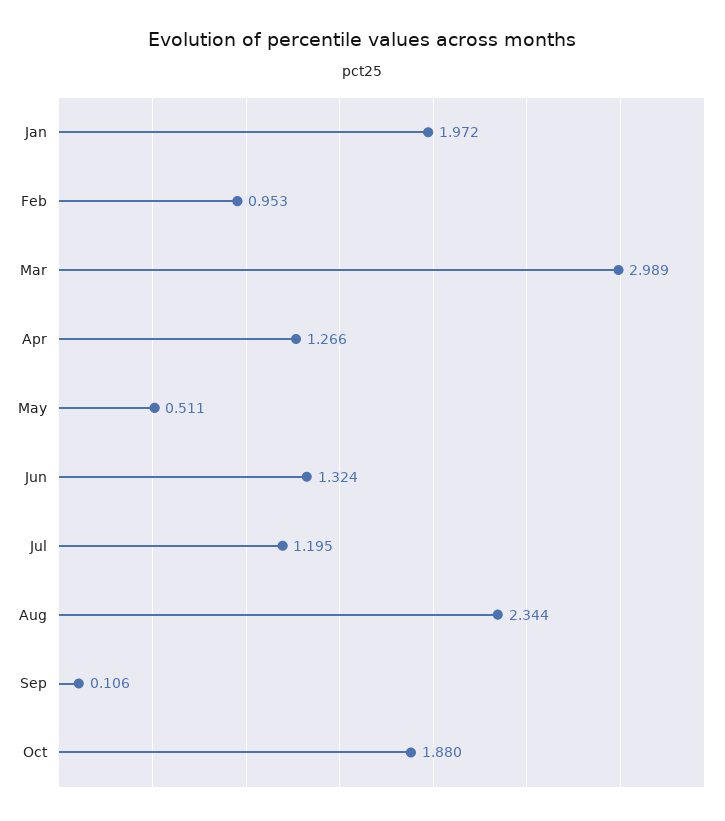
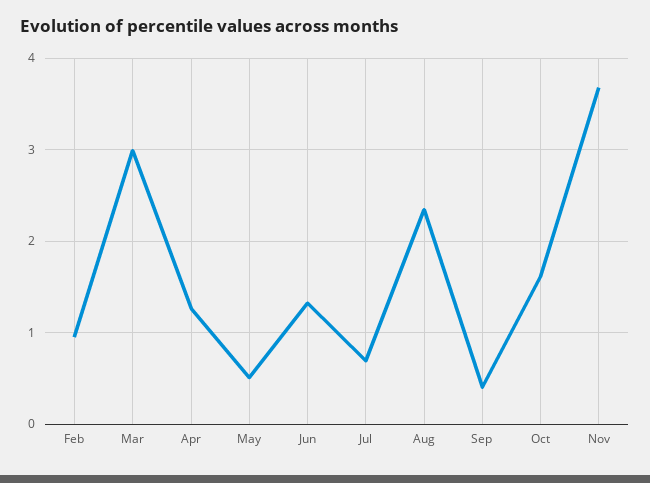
Jan: 1.972 -> none
Jul: 1.195 -> 0.7
Sep: 0.106 -> 0.4
Oct: 1.88 -> 1.6
Nov: none -> 3.7

